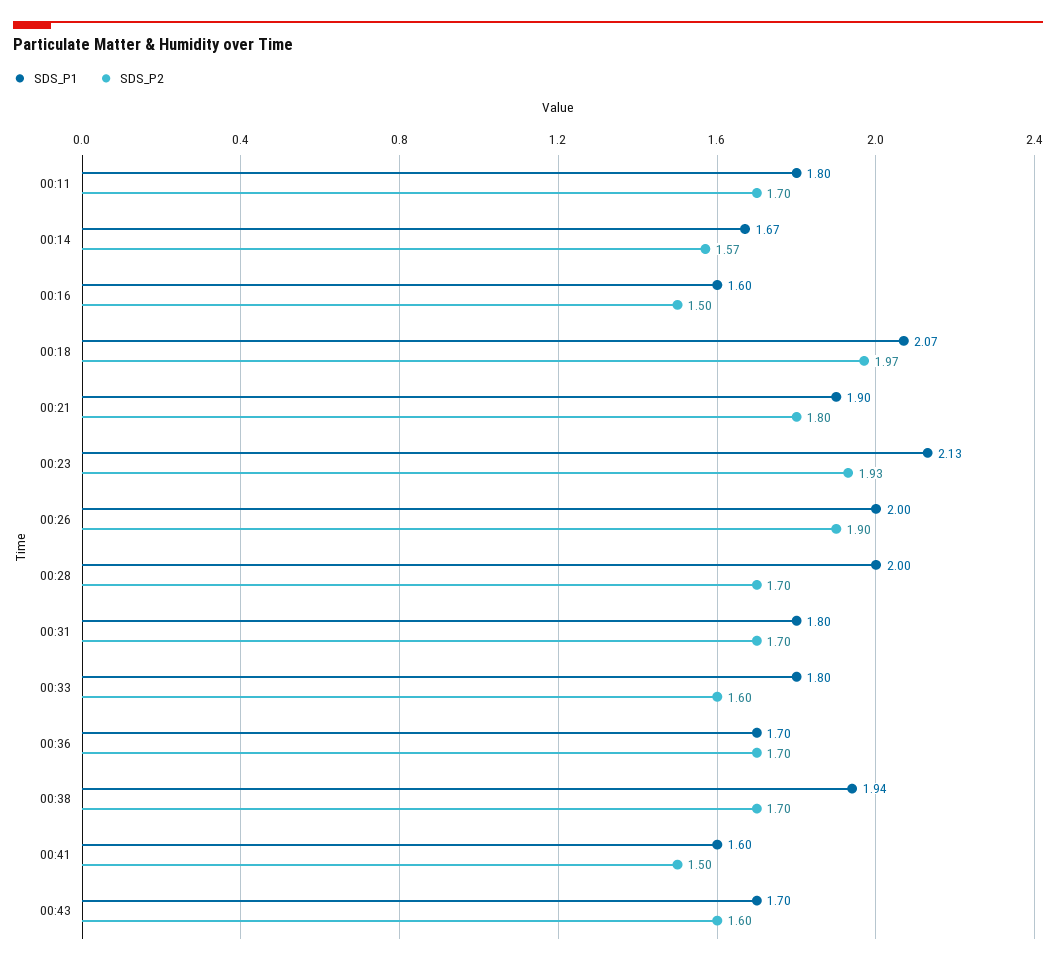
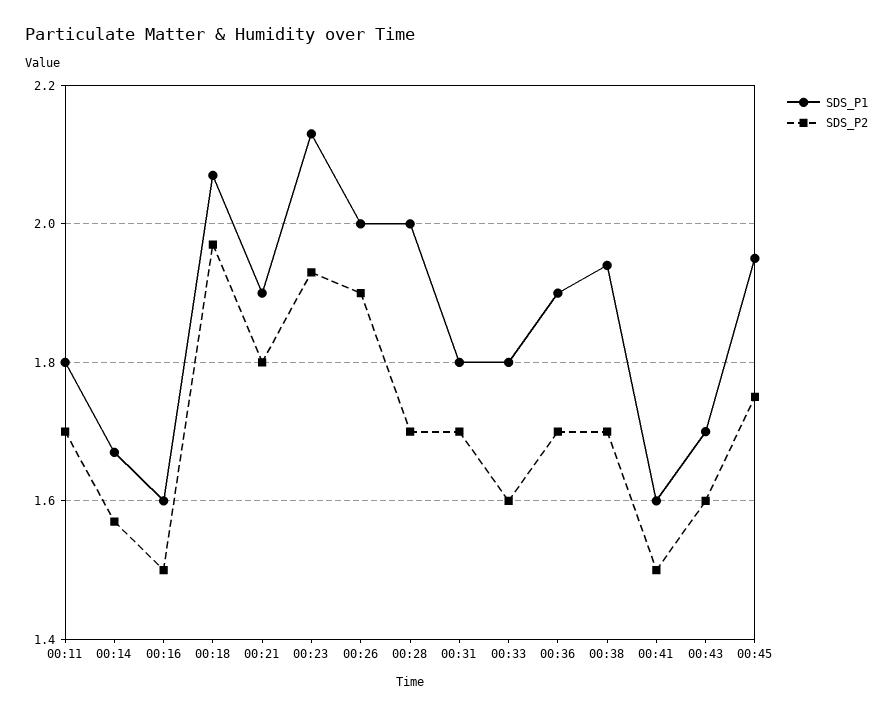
SDS_P1, 00:36: 1.7 -> 1.9
SDS_P1, 00:45: none -> 1.95
SDS_P2, 00:45: none -> 1.75

